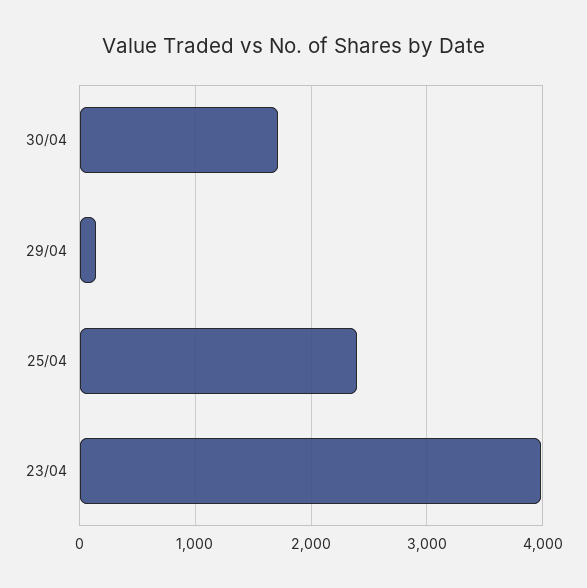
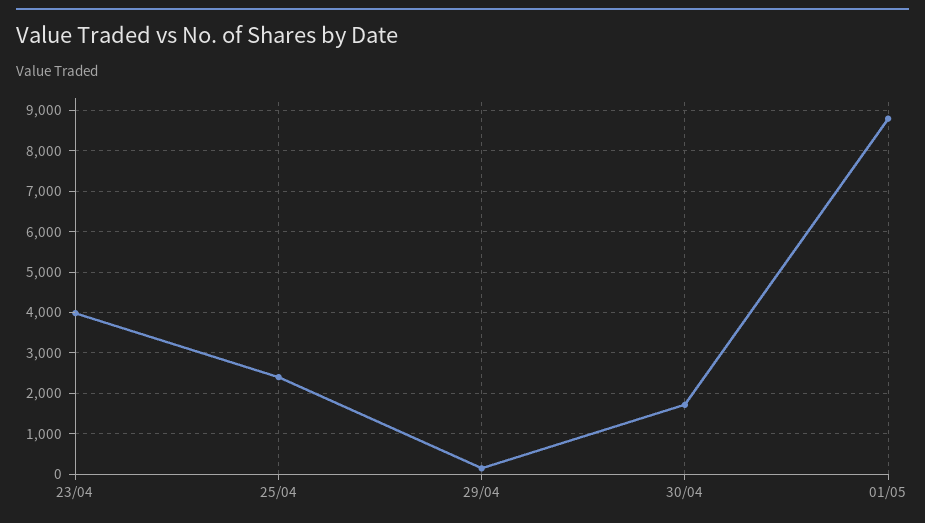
01/05: none -> 8800

